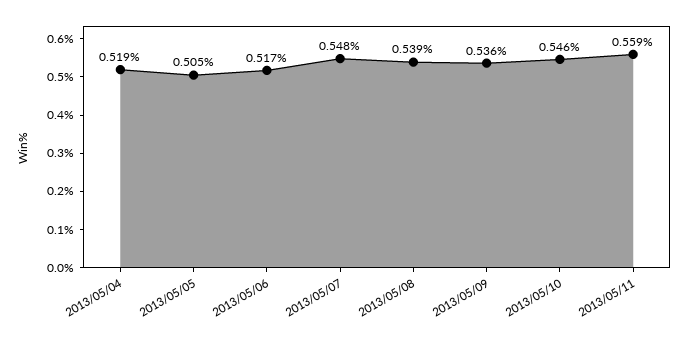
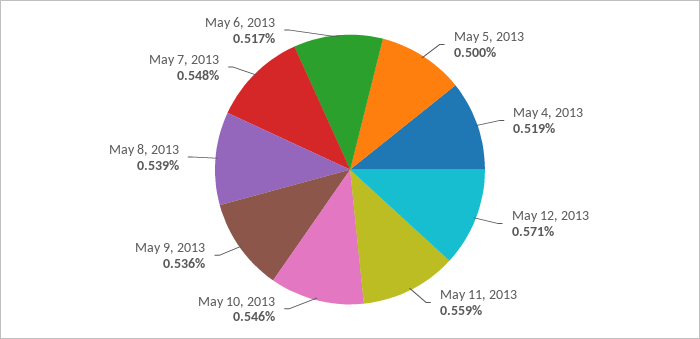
2013/05/05: 0.505 -> 0.5
May 12, 2013: none -> 0.571

